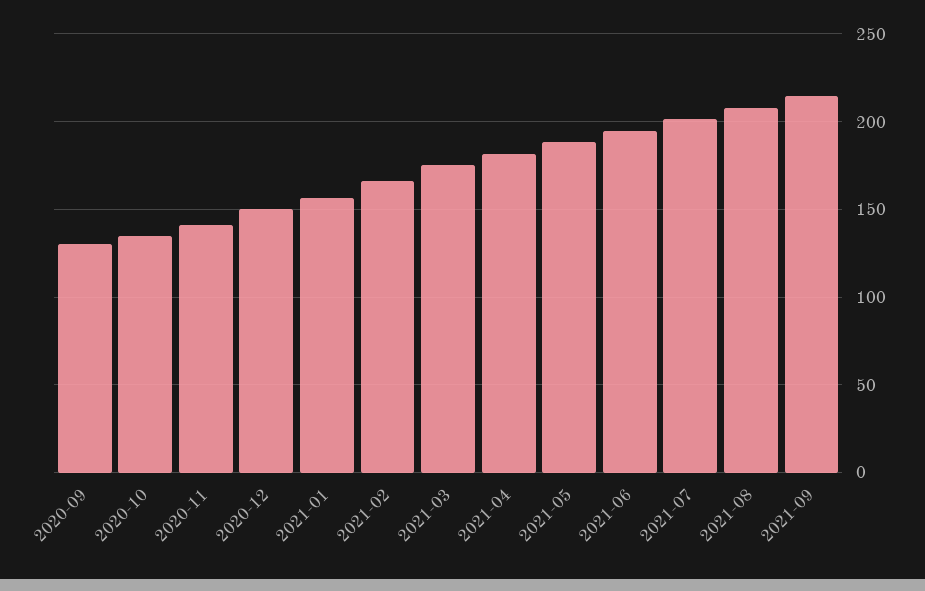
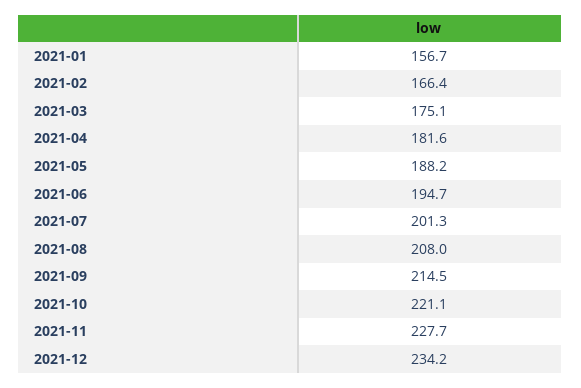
2020-09: 130 -> none
2020-10: 135 -> none
2020-11: 140 -> none
2020-12: 150 -> none
2021-10: none -> 221.1
2021-11: none -> 227.7
2021-12: none -> 234.2

